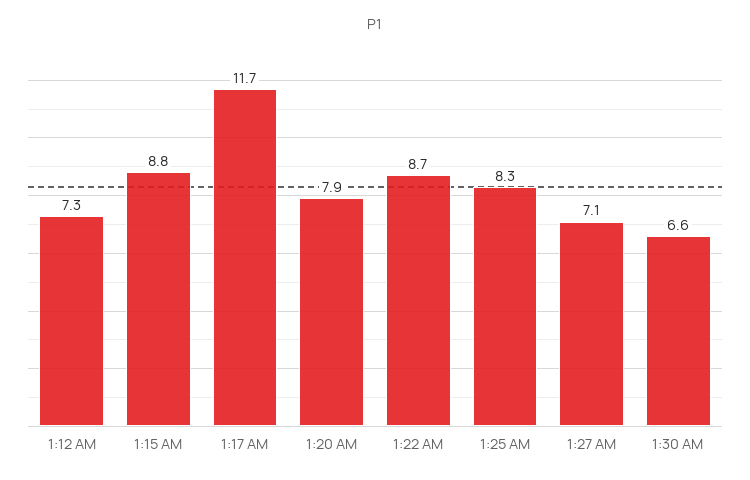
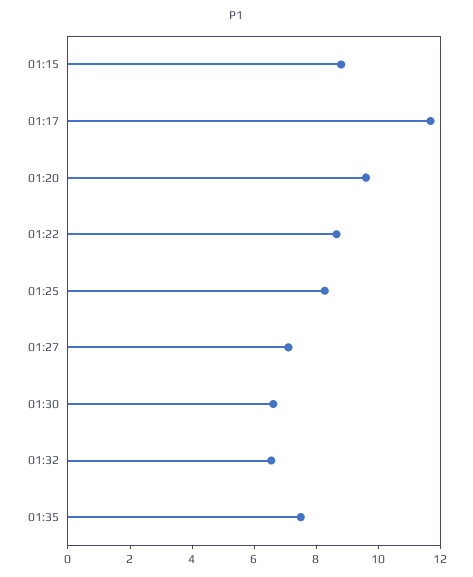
1:12 AM: 7.3 -> none
1:20 AM: 7.9 -> 9.5
01:32: none -> 6.5
01:35: none -> 7.5

